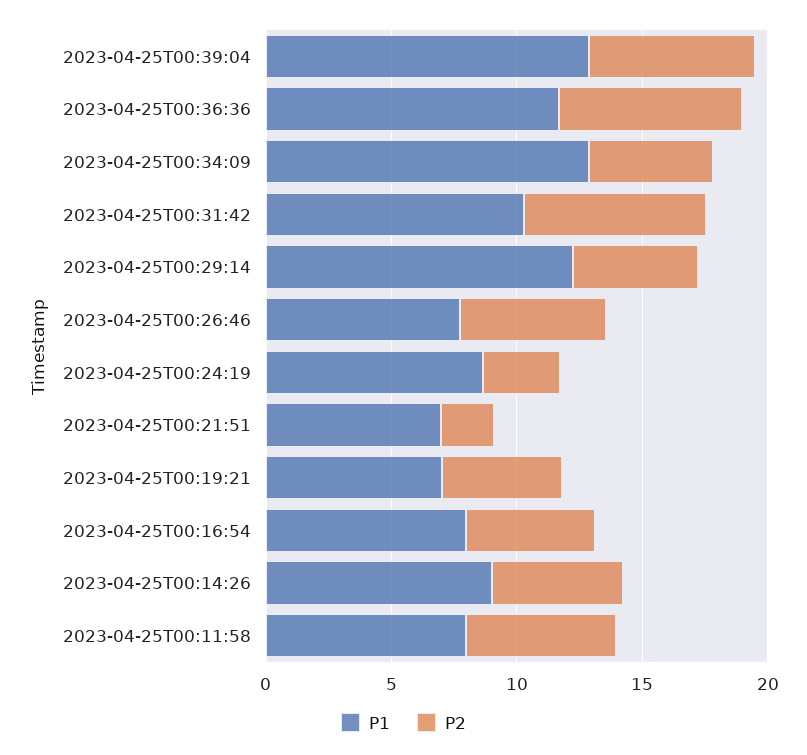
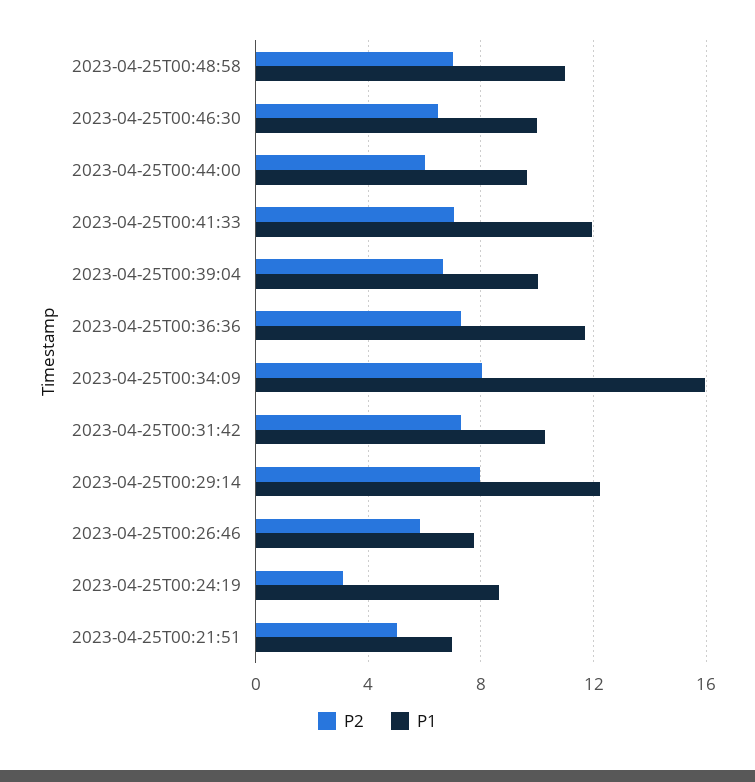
P1, 2023-04-25T00:39:04: 13 -> 10
P1, 2023-04-25T00:34:09: 13 -> 16
P2, 2023-04-25T00:34:09: 5 -> 8
P2, 2023-04-25T00:29:14: 5 -> 8
P2, 2023-04-25T00:21:51: 2 -> 5
P1, 2023-04-25T00:19:21: 7 -> none
P2, 2023-04-25T00:19:21: 5 -> none
P1, 2023-04-25T00:16:54: 8 -> none
P2, 2023-04-25T00:16:54: 5 -> none
P1, 2023-04-25T00:14:26: 9 -> none
P2, 2023-04-25T00:14:26: 5 -> none
P1, 2023-04-25T00:11:58: 8 -> none
P2, 2023-04-25T00:11:58: 6 -> none
P2, 2023-04-25T00:48:58: none -> 7
P1, 2023-04-25T00:48:58: none -> 11
P2, 2023-04-25T00:46:30: none -> 6.5
P1, 2023-04-25T00:46:30: none -> 10
P2, 2023-04-25T00:44:00: none -> 6
P1, 2023-04-25T00:44:00: none -> 9.5
P2, 2023-04-25T00:41:33: none -> 7
P1, 2023-04-25T00:41:33: none -> 12

